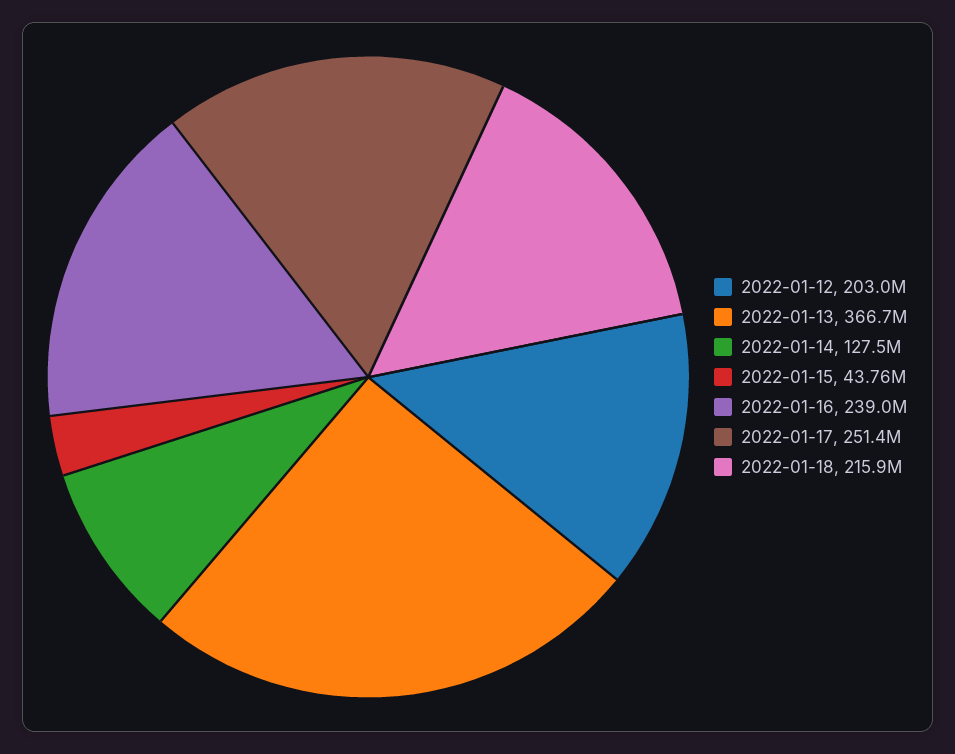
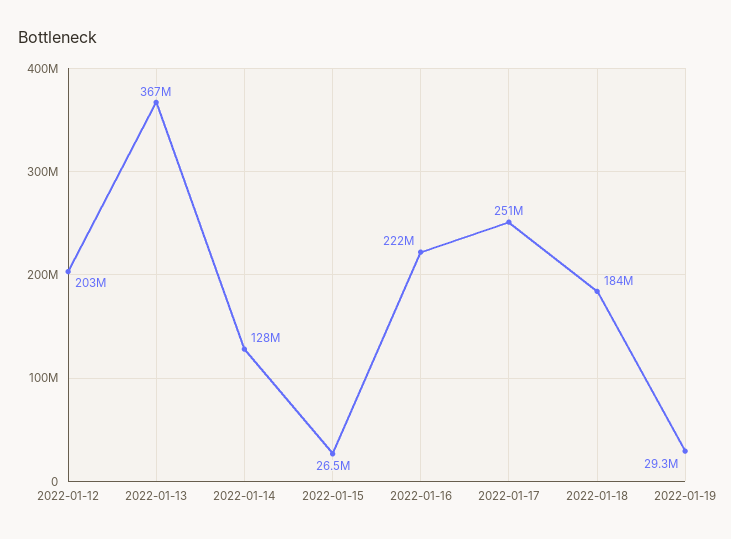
2022-01-15: 43760000 -> 26500000
2022-01-16: 239000000 -> 222000000
2022-01-18: 215900000 -> 184000000
2022-01-19: none -> 29300000

